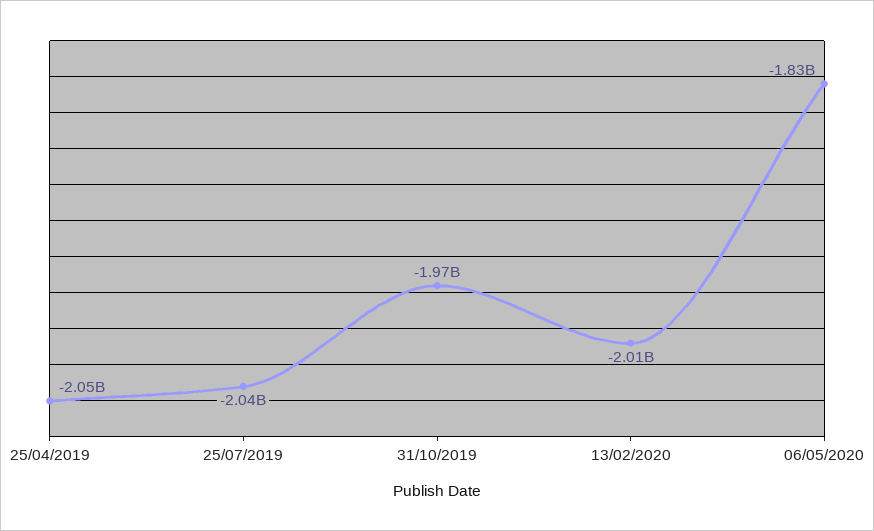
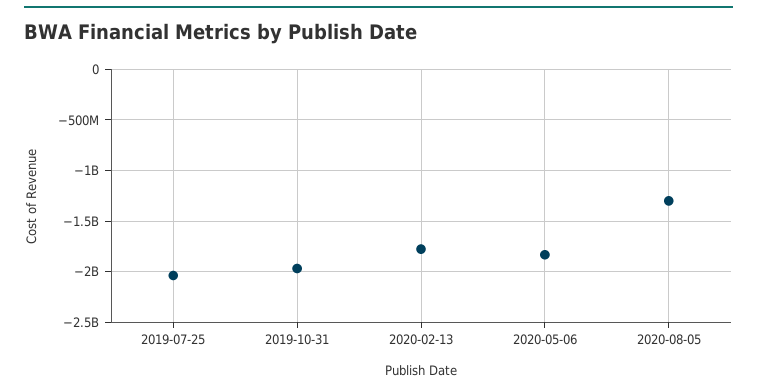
25/04/2019: -2050000000 -> none
13/02/2020: -2010000000 -> -1800000000
2020-08-05: none -> -1300000000

